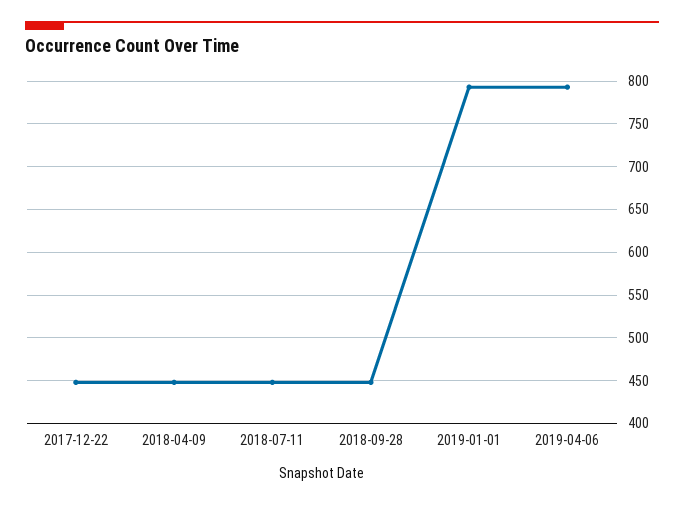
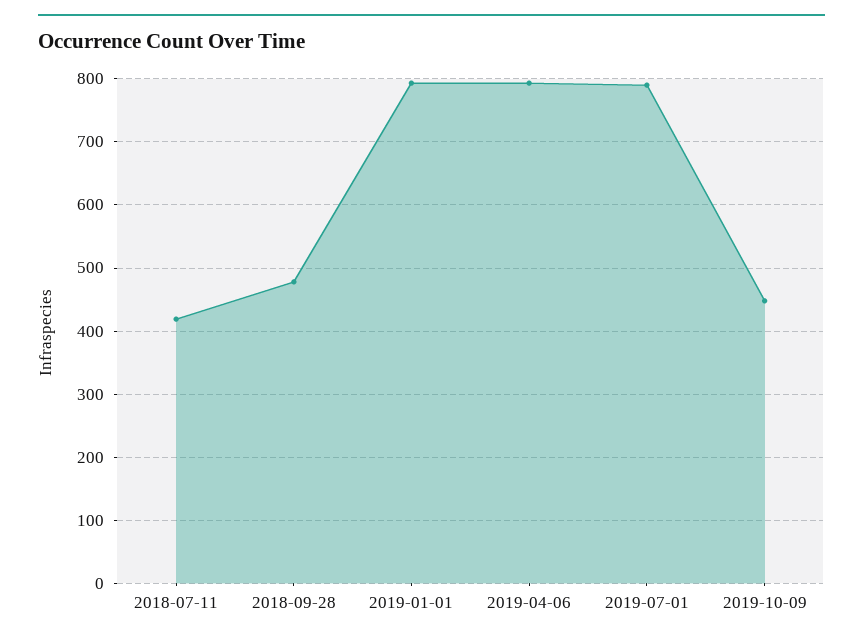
2017-12-22: 450 -> none
2018-04-09: 450 -> none
2018-07-11: 450 -> 420
2018-09-28: 450 -> 480
2019-07-01: none -> 790
2019-10-09: none -> 450

